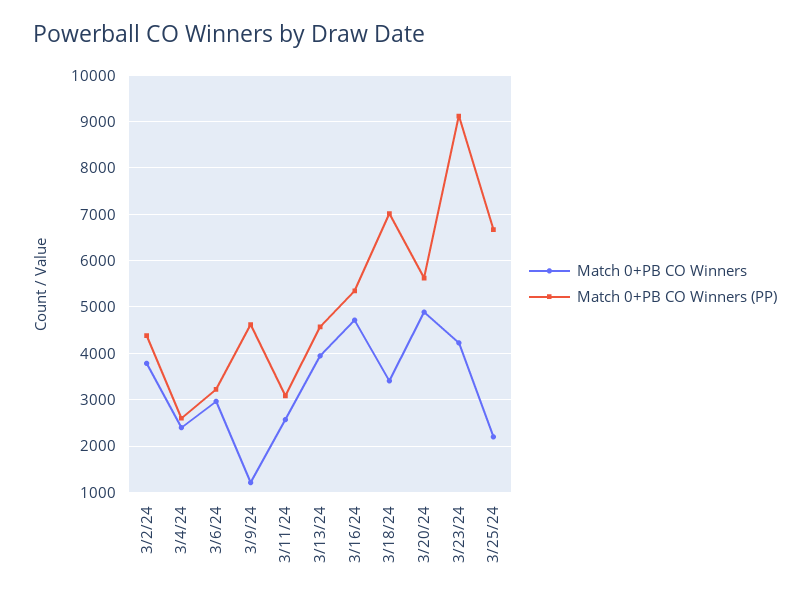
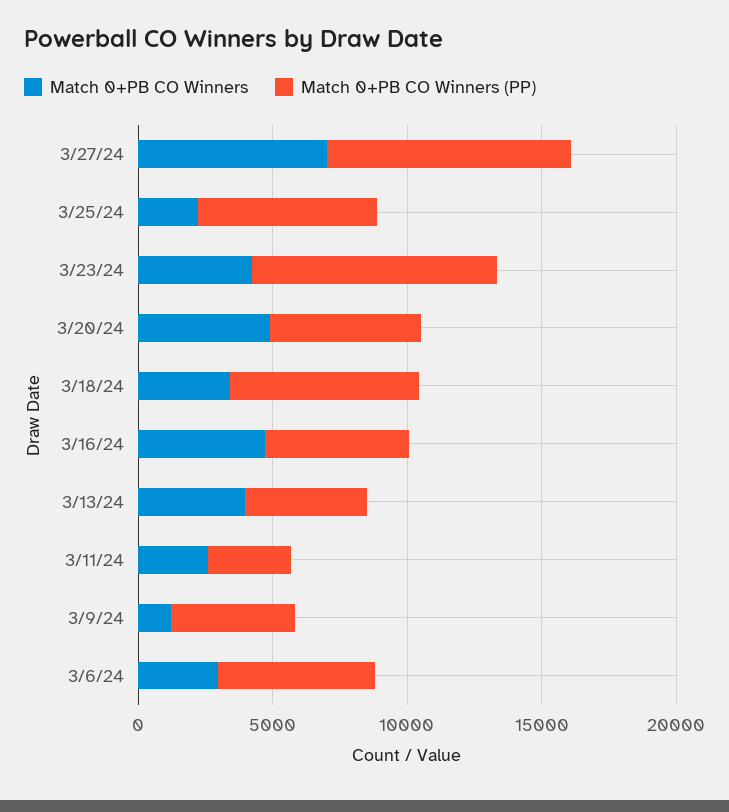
Match 0+PB CO Winners, 3/2/24: 3800 -> none
Match 0+PB CO Winners (PP), 3/2/24: 4400 -> none
Match 0+PB CO Winners, 3/4/24: 2400 -> none
Match 0+PB CO Winners (PP), 3/4/24: 2600 -> none
Match 0+PB CO Winners (PP), 3/6/24: 3200 -> 6000
Match 0+PB CO Winners, 3/27/24: none -> 7000
Match 0+PB CO Winners (PP), 3/27/24: none -> 9000

